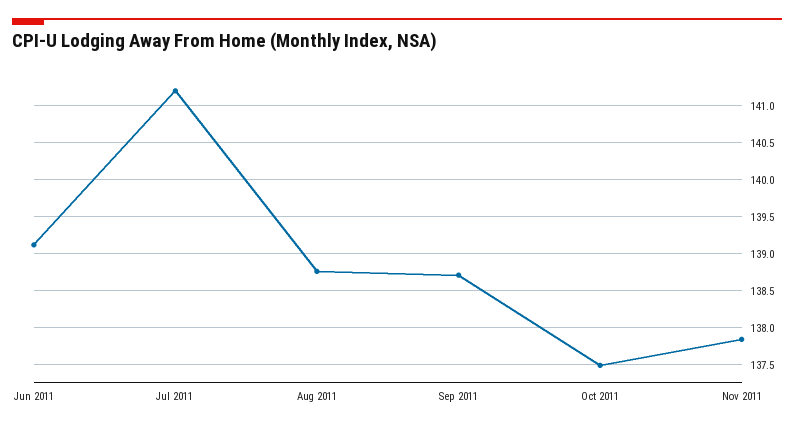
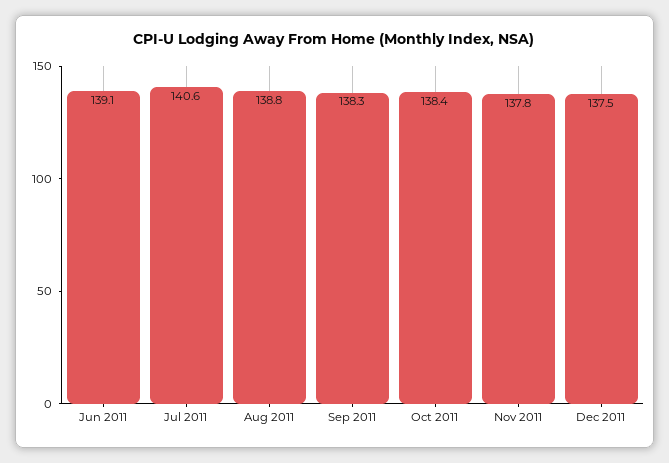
Jul 2011: 141.2 -> 140.6
Sep 2011: 138.7 -> 138.3
Oct 2011: 137.5 -> 138.4
Dec 2011: none -> 137.5

